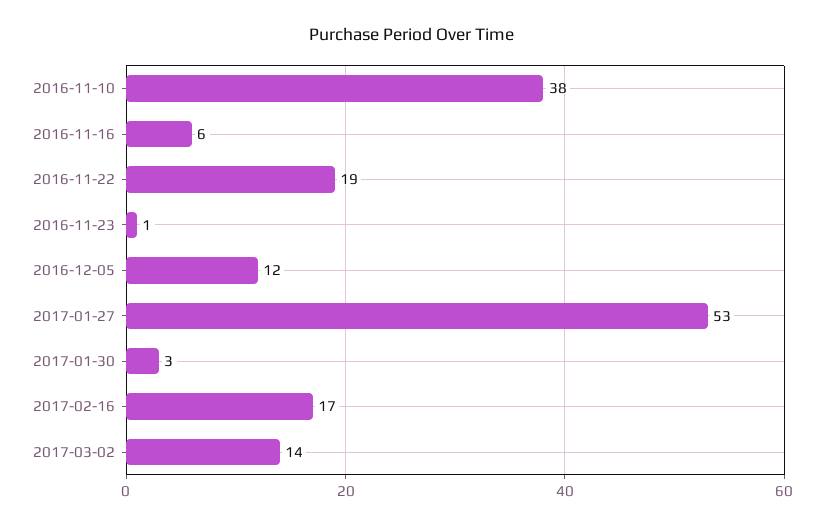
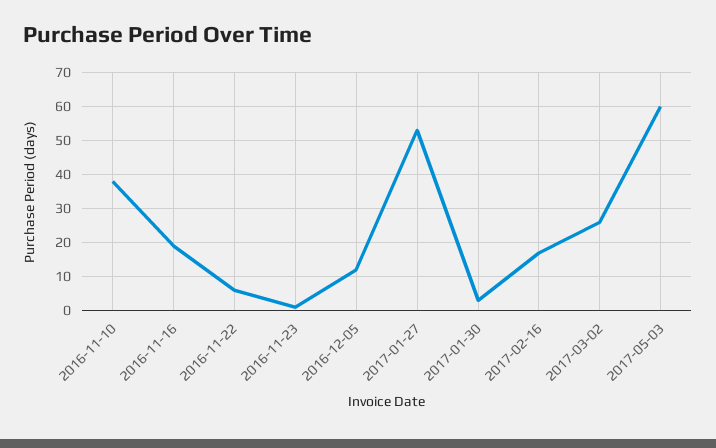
2016-11-16: 6 -> 20
2016-11-22: 19 -> 5
2017-03-02: 14 -> 25
2017-05-03: none -> 60

